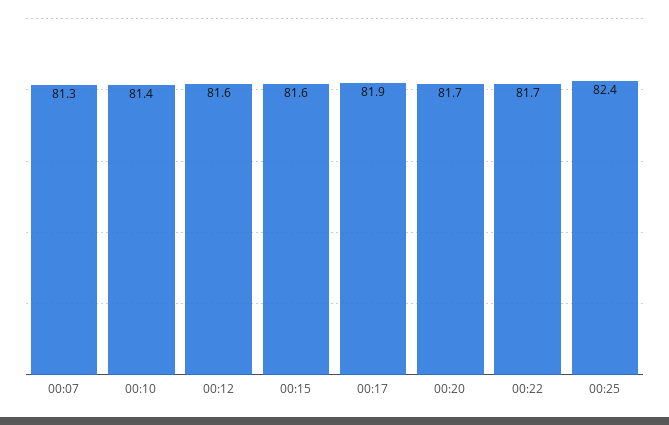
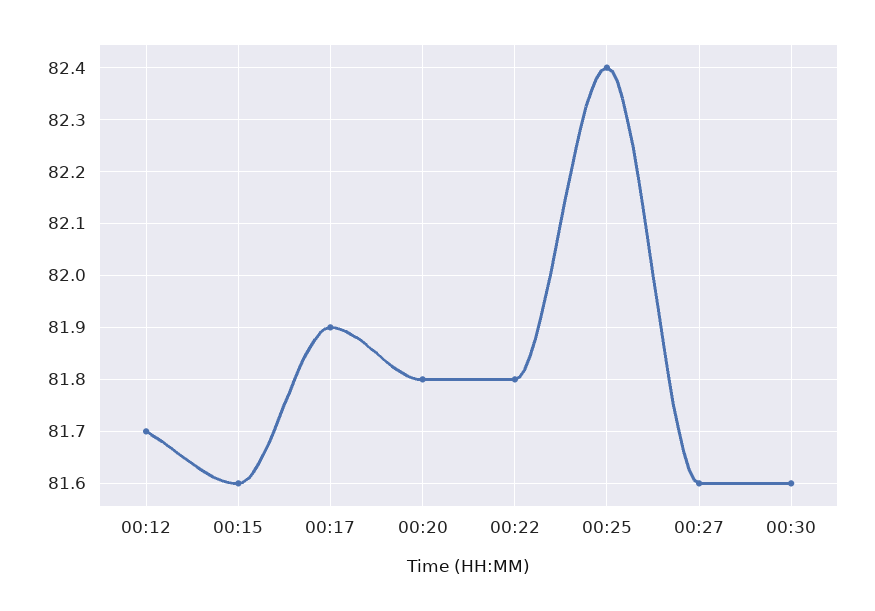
00:07: 81.3 -> none
00:10: 81.4 -> none
00:12: 81.6 -> 81.7
00:20: 81.7 -> 81.8
00:22: 81.7 -> 81.8
00:27: none -> 81.6
00:30: none -> 81.6

